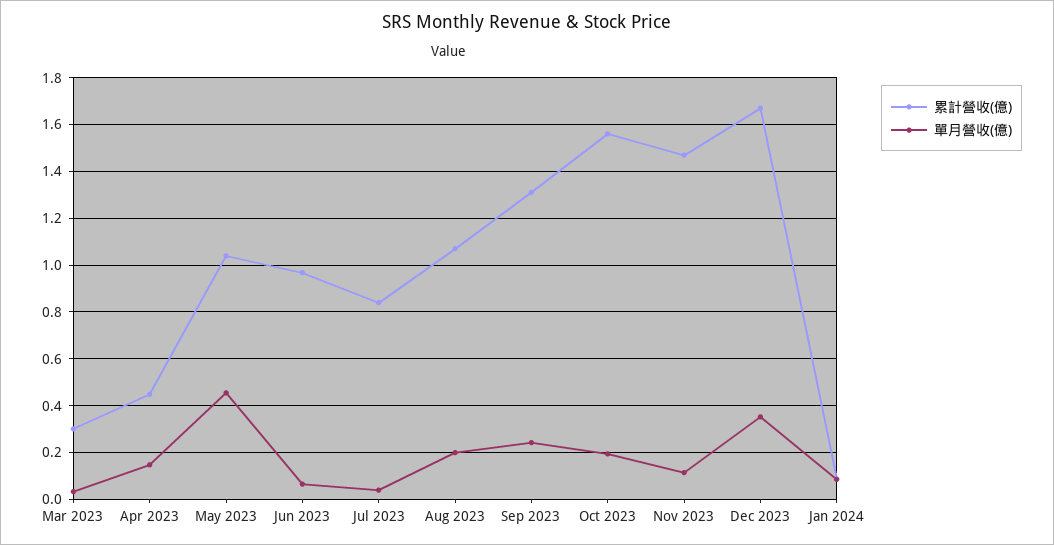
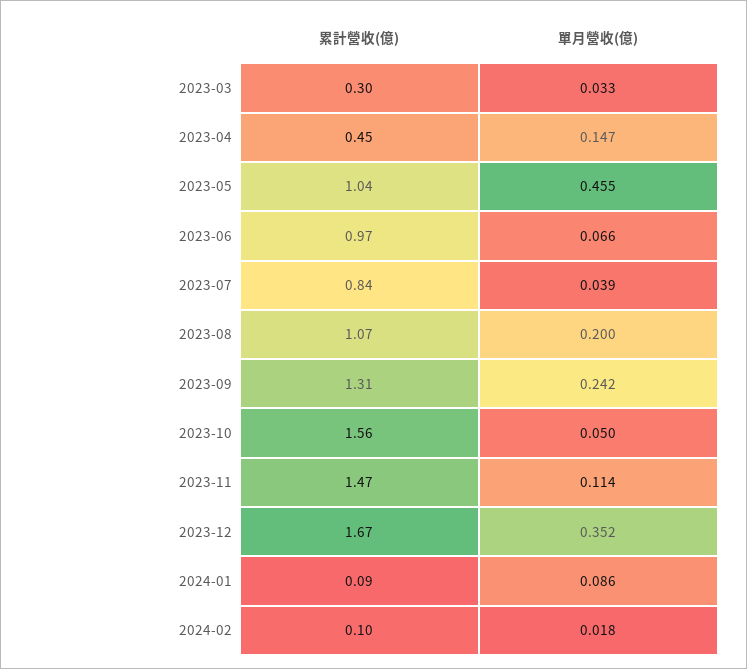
單月營收(億), Oct 2023: 0.2 -> 0.05
累計營收(億), 2024-02: none -> 0.1
單月營收(億), 2024-02: none -> 0.018

